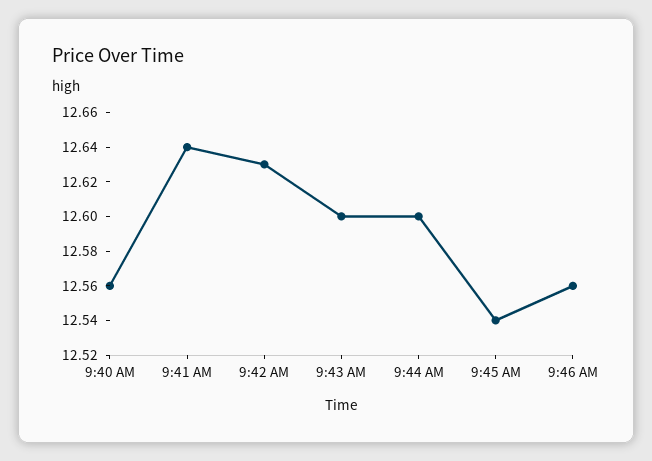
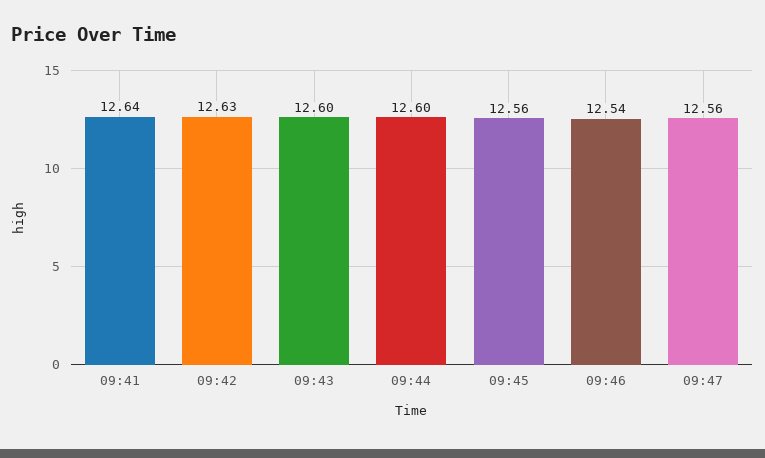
9:40 AM: 12.56 -> none
9:45 AM: 12.54 -> 12.56
9:46 AM: 12.56 -> 12.54
09:47: none -> 12.56

